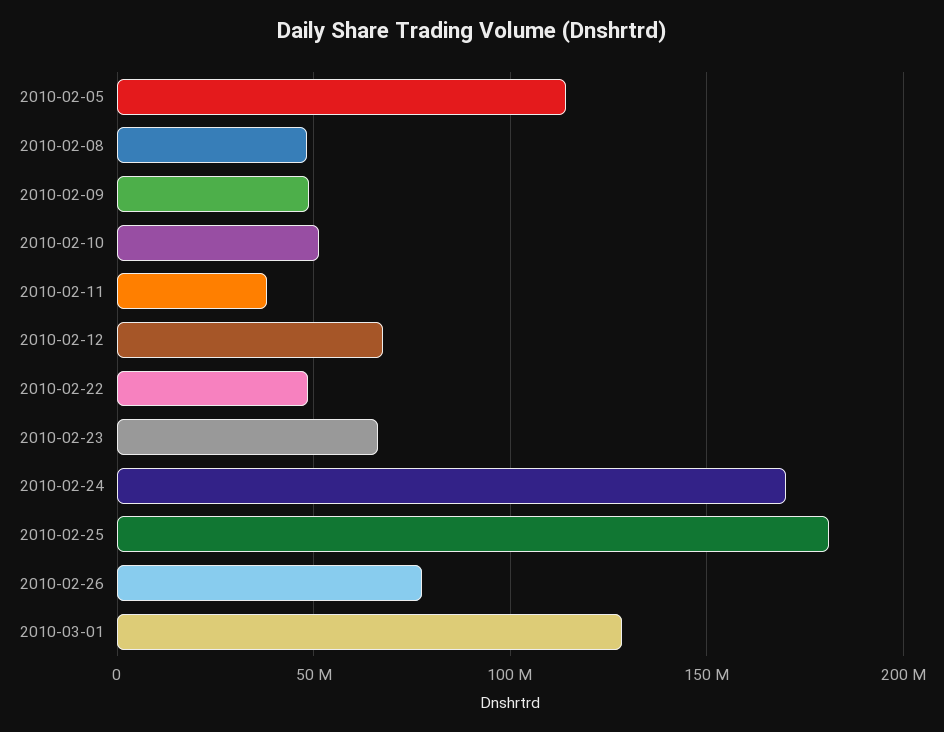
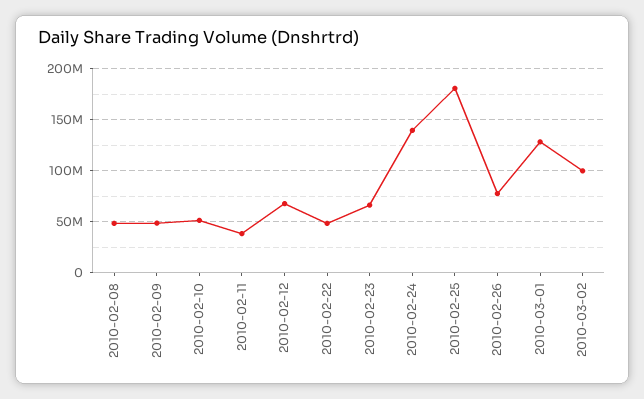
2010-02-05: 115000000 -> none
2010-02-24: 170000000 -> 140000000
2010-03-02: none -> 100000000

